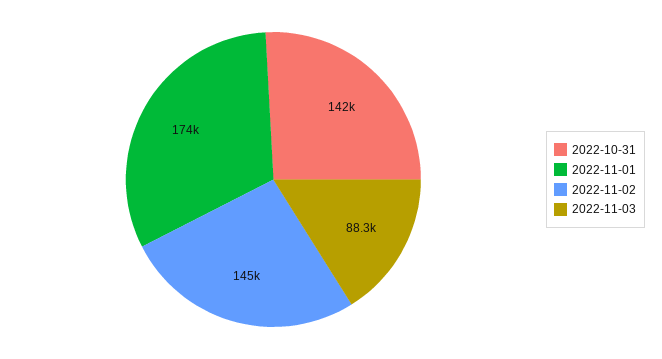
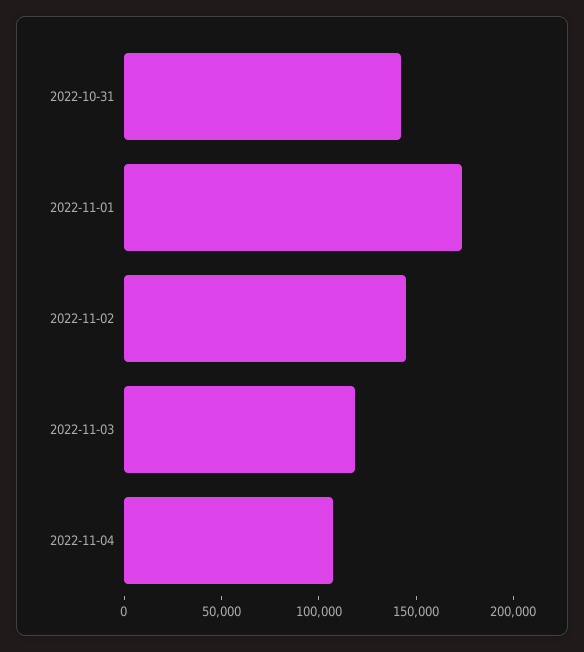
2022-11-03: 88300 -> 120000
2022-11-04: none -> 110000

